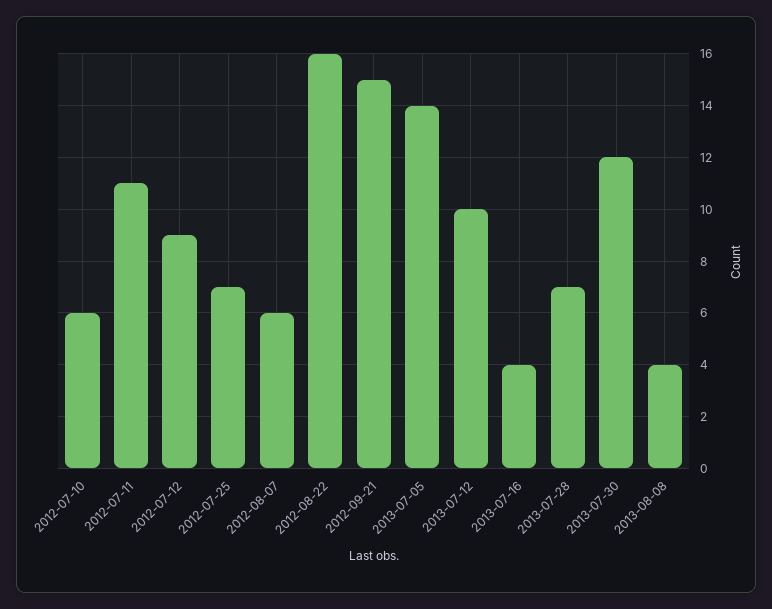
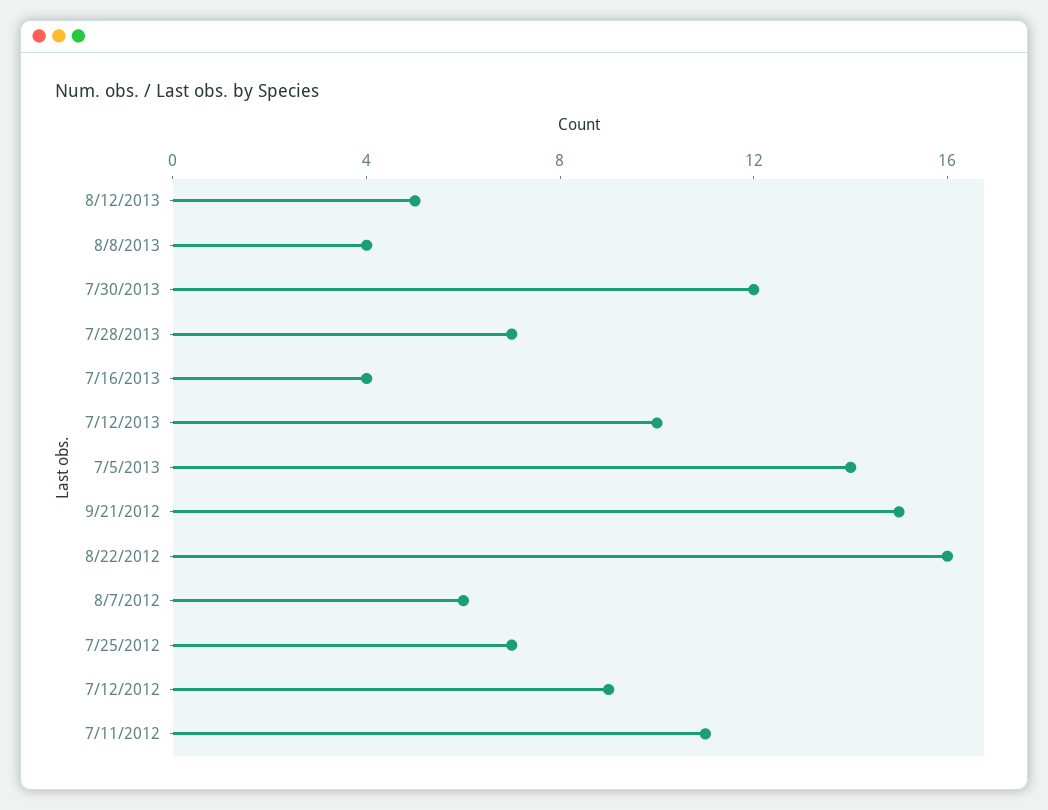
2012-07-10: 6 -> none
8/12/2013: none -> 5

